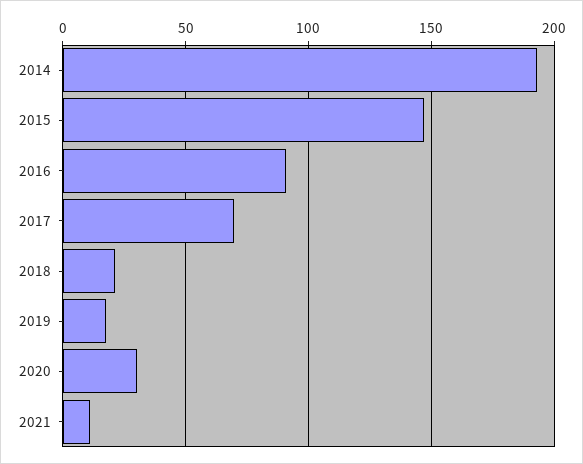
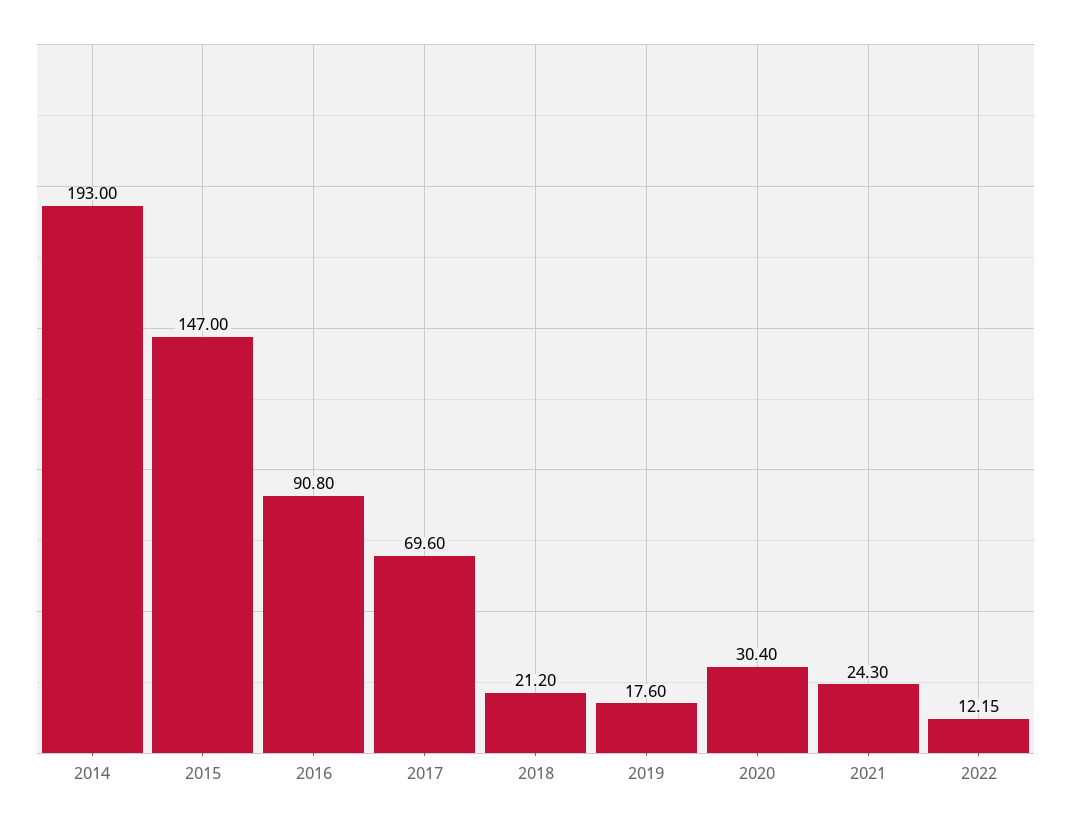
2021: 10 -> 24.3
2022: none -> 12.15

